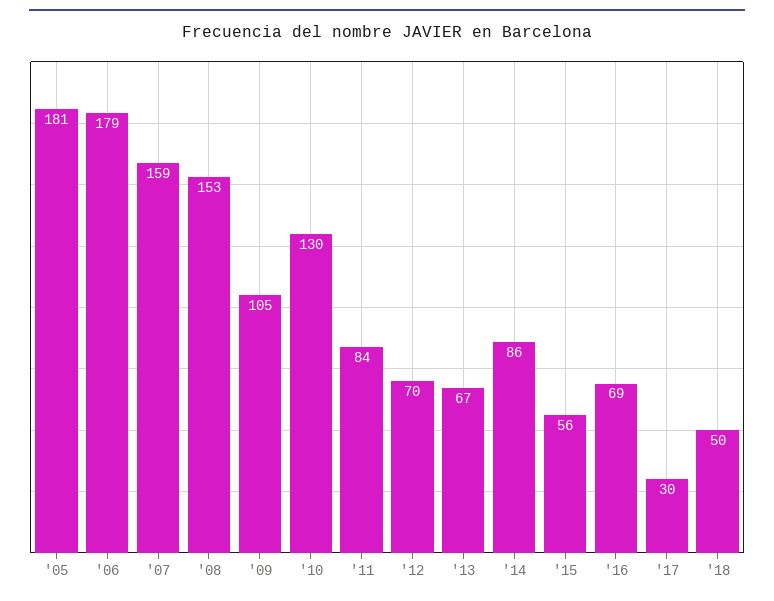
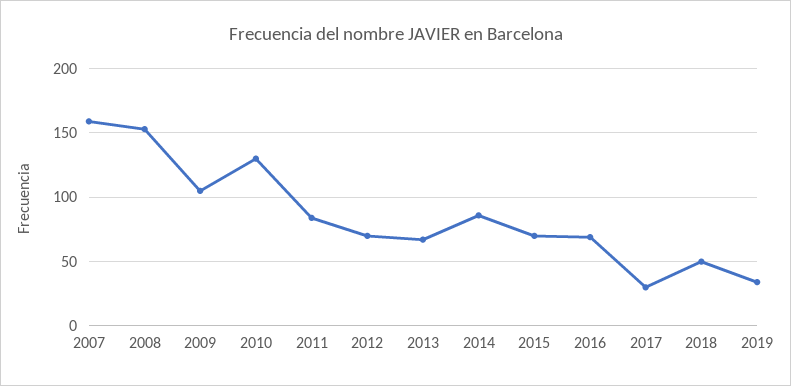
'05: 181 -> none
'06: 179 -> none
'15: 56 -> 70
2019: none -> 35

